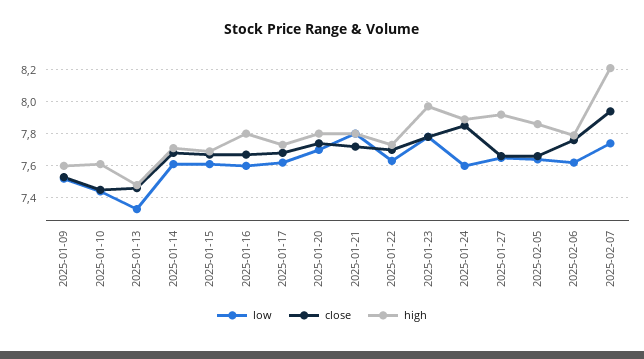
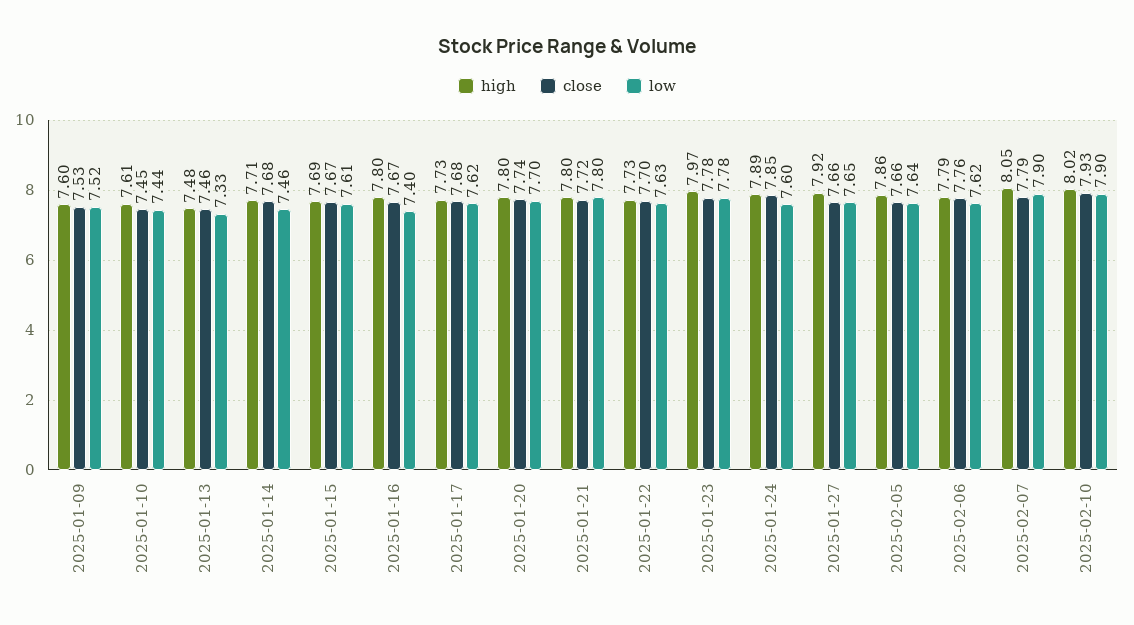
low, 2025-01-14: 7.6 -> 7.46
low, 2025-01-16: 7.6 -> 7.4
low, 2025-02-07: 7.75 -> 7.9
close, 2025-02-07: 7.95 -> 7.79
high, 2025-02-07: 8.2 -> 8.05
high, 2025-02-10: none -> 8.02
close, 2025-02-10: none -> 7.93
low, 2025-02-10: none -> 7.9

